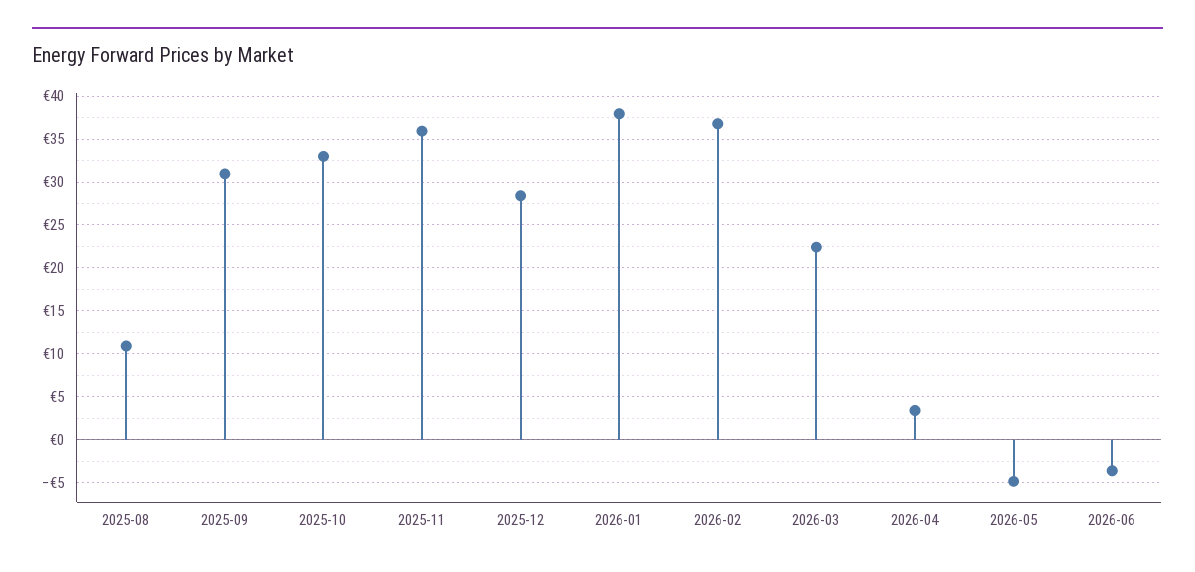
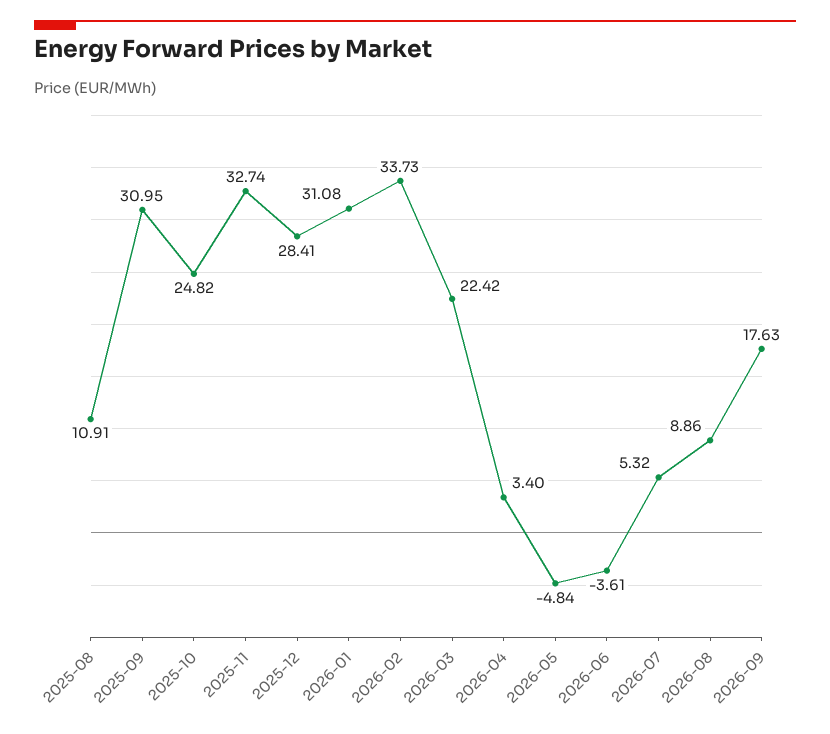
2025-10: 33 -> 24.82
2025-11: 36 -> 32.74
2026-01: 38 -> 31.08
2026-02: 37 -> 33.73
2026-07: none -> 5.32
2026-08: none -> 8.86
2026-09: none -> 17.63

